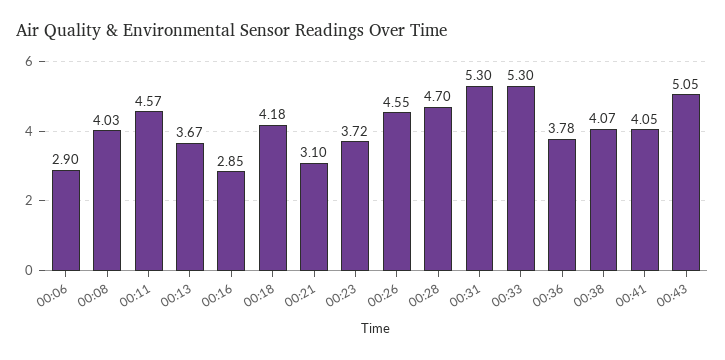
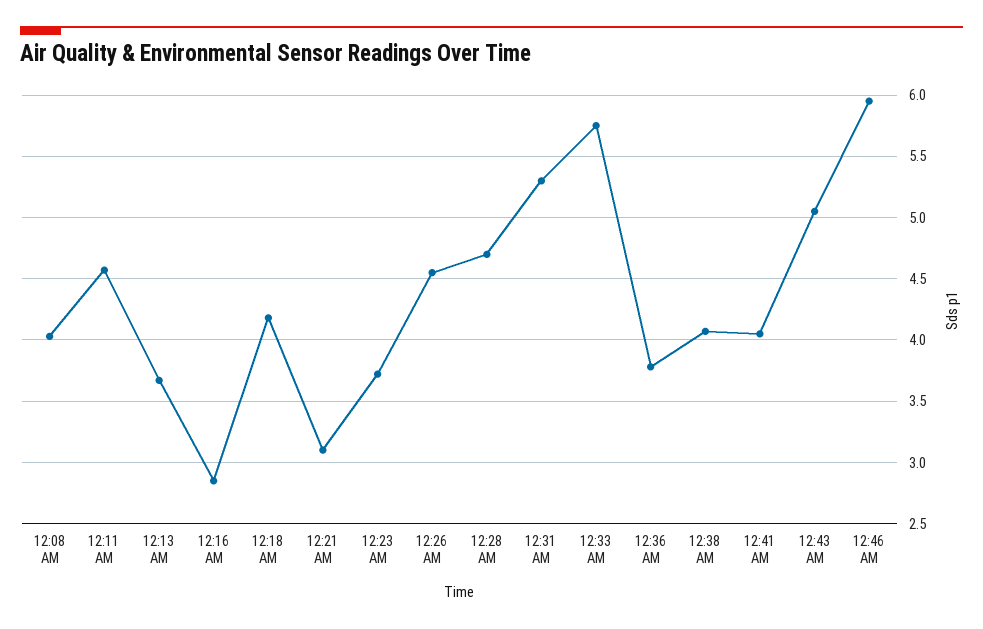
00:06: 2.9 -> none
00:33: 5.3 -> 5.75
12:46 AM: none -> 5.95

